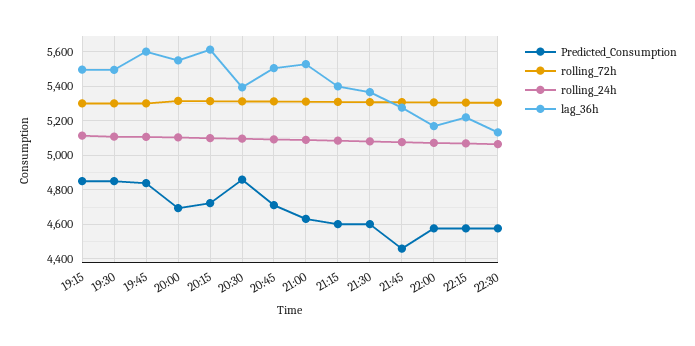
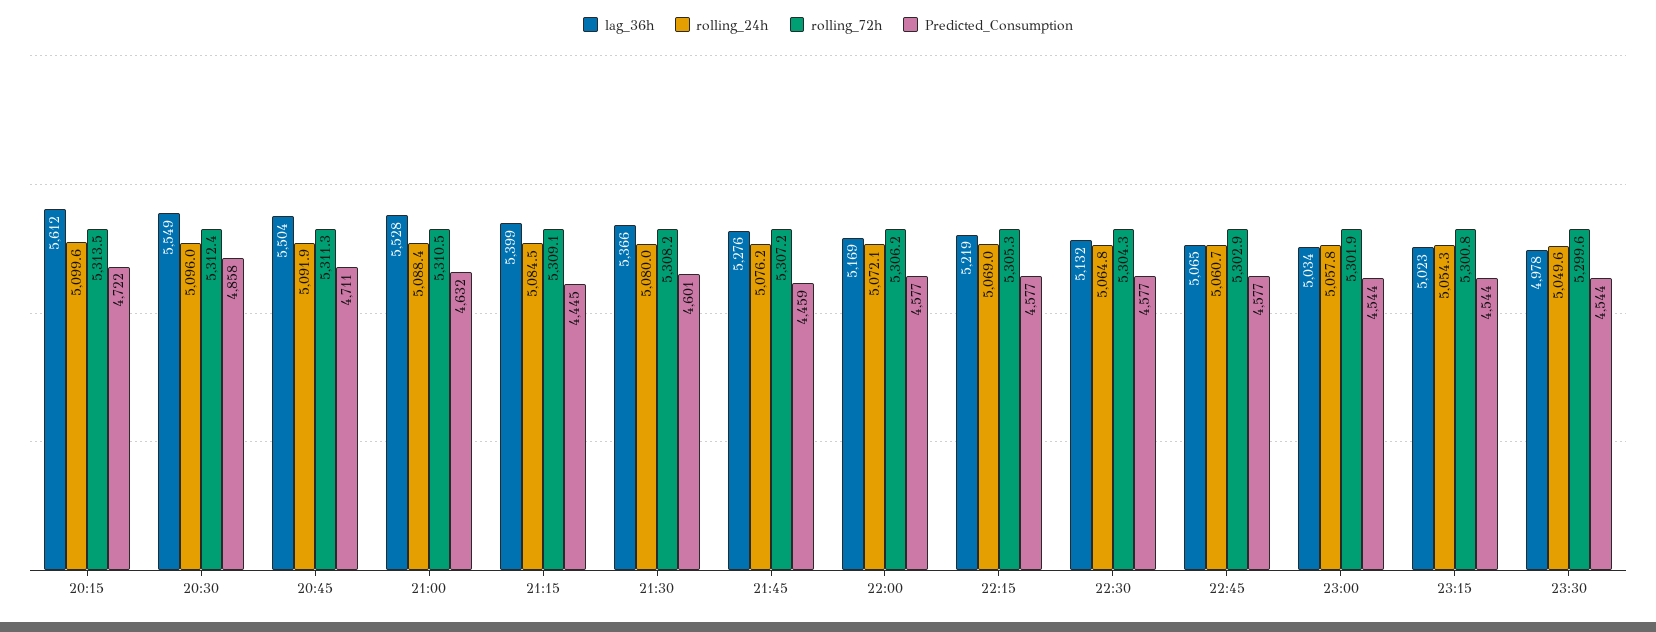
Predicted_Consumption, 19:15: 4850 -> none
rolling_72h, 19:15: 5300 -> none
rolling_24h, 19:15: 5100 -> none
lag_36h, 19:15: 5500 -> none
Predicted_Consumption, 19:30: 4850 -> none
rolling_72h, 19:30: 5300 -> none
rolling_24h, 19:30: 5100 -> none
lag_36h, 19:30: 5500 -> none
Predicted_Consumption, 19:45: 4850 -> none
rolling_72h, 19:45: 5300 -> none
rolling_24h, 19:45: 5100 -> none
lag_36h, 19:45: 5600 -> none
Predicted_Consumption, 20:00: 4700 -> none
rolling_72h, 20:00: 5300 -> none
rolling_24h, 20:00: 5100 -> none
lag_36h, 20:00: 5550 -> none
lag_36h, 20:30: 5400 -> 5549
Predicted_Consumption, 21:15: 4600 -> 4445
lag_36h, 22:45: none -> 5065
rolling_24h, 22:45: none -> 5060.7
rolling_72h, 22:45: none -> 5302.9
Predicted_Consumption, 22:45: none -> 4577
lag_36h, 23:00: none -> 5034
rolling_24h, 23:00: none -> 5057.8
rolling_72h, 23:00: none -> 5301.9
Predicted_Consumption, 23:00: none -> 4544
lag_36h, 23:15: none -> 5023
rolling_24h, 23:15: none -> 5054.3
rolling_72h, 23:15: none -> 5300.8
Predicted_Consumption, 23:15: none -> 4544
lag_36h, 23:30: none -> 4978
rolling_24h, 23:30: none -> 5049.6
rolling_72h, 23:30: none -> 5299.6
Predicted_Consumption, 23:30: none -> 4544

